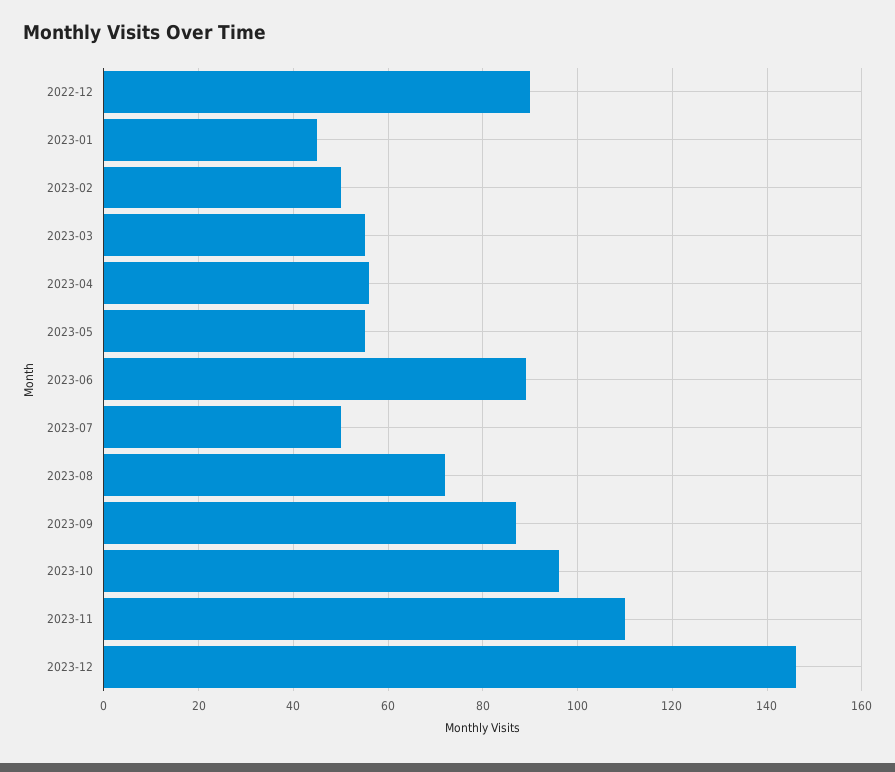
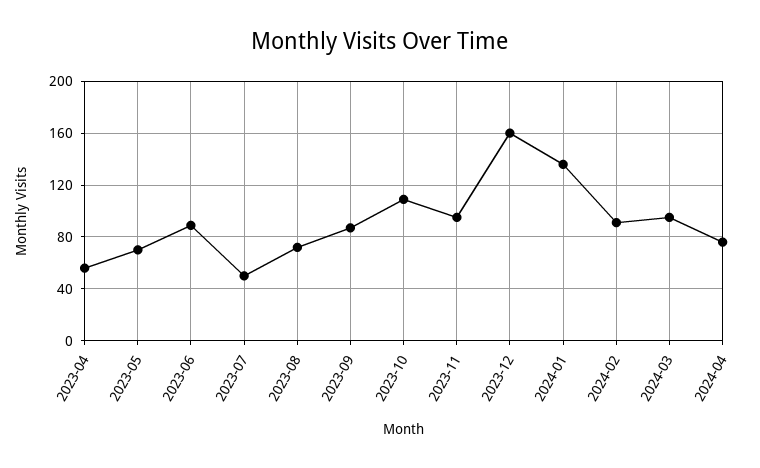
2022-12: 90 -> none
2023-01: 45 -> none
2023-02: 50 -> none
2023-03: 55 -> none
2023-05: 55 -> 70
2023-10: 95 -> 110
2023-11: 110 -> 95
2023-12: 145 -> 160
2024-01: none -> 135
2024-02: none -> 90
2024-03: none -> 95
2024-04: none -> 75

